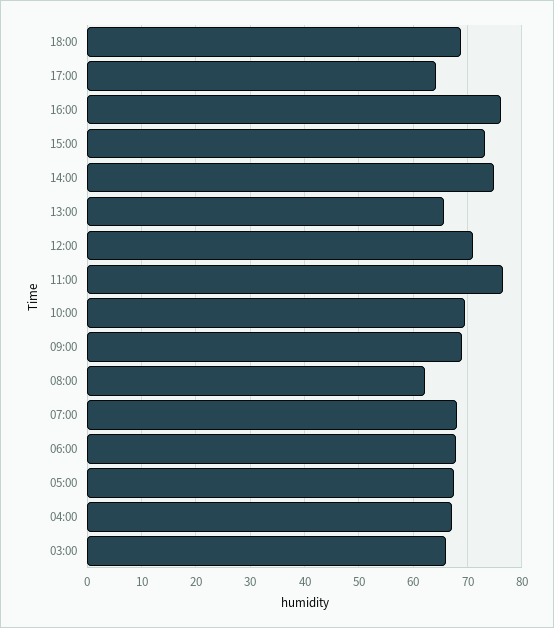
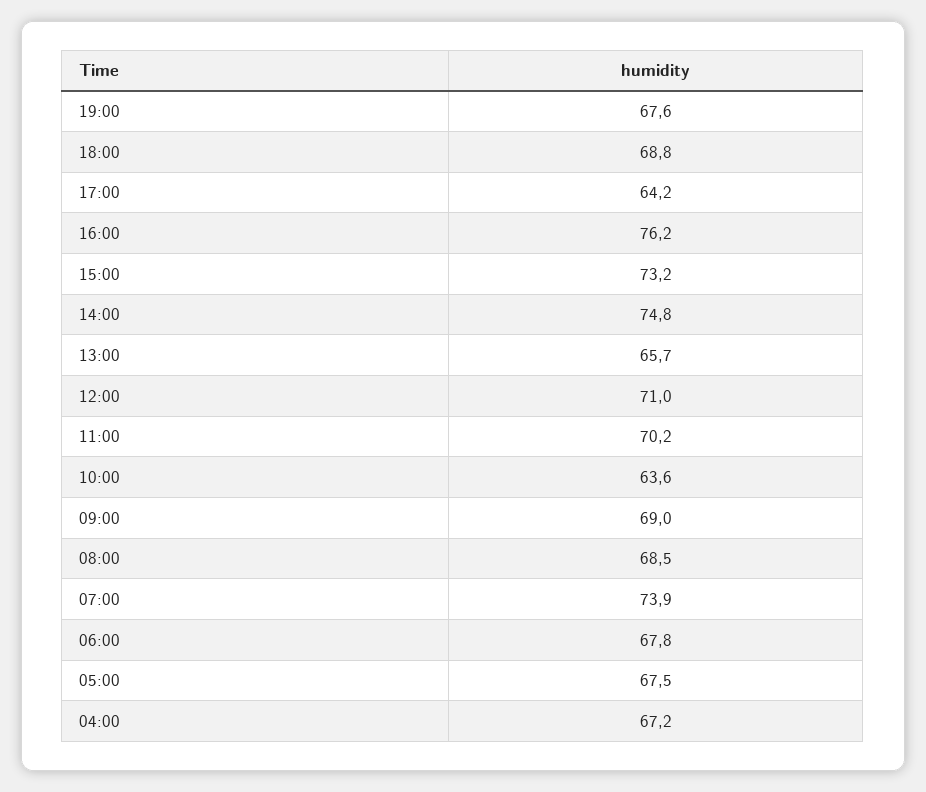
11:00: 76 -> 70.2
10:00: 70 -> 63.6
08:00: 62 -> 68.5
07:00: 68 -> 73.9
03:00: 66 -> none
19:00: none -> 67.6

